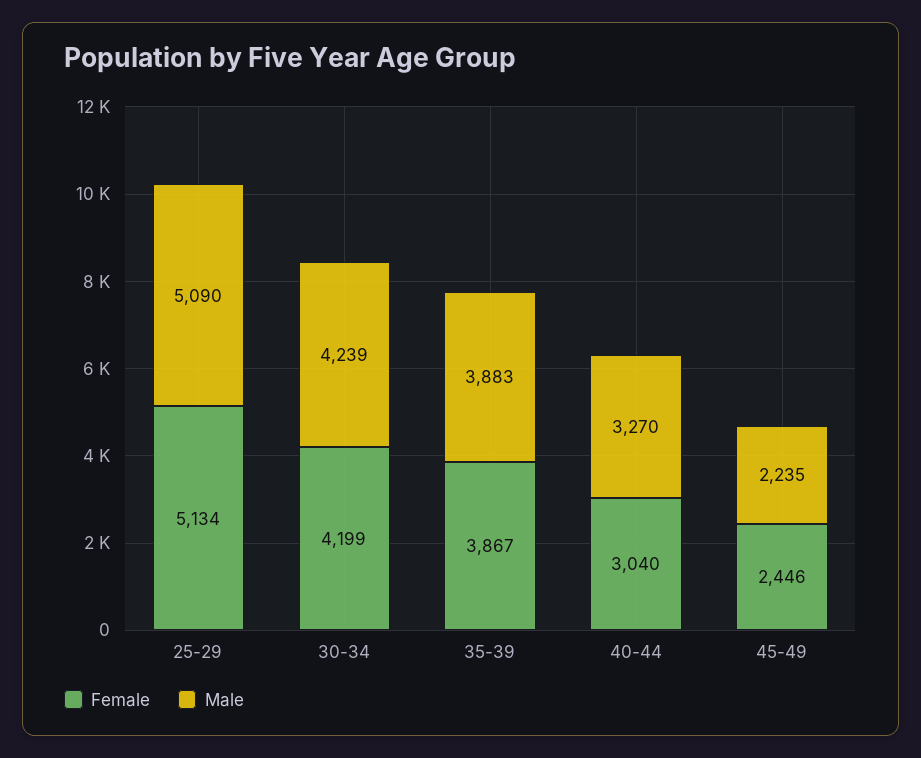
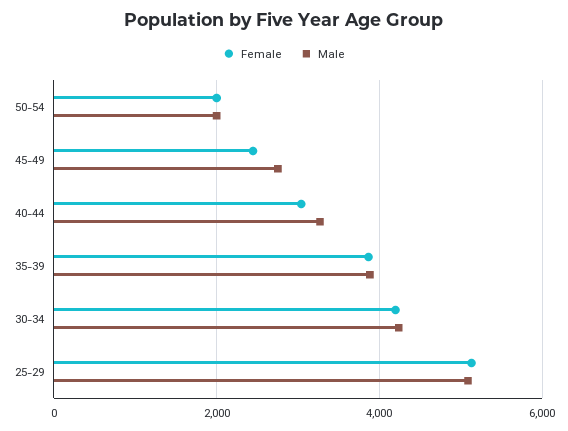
Male, 45-49: 2235 -> 2800
Female, 50-54: none -> 2000
Male, 50-54: none -> 2000

